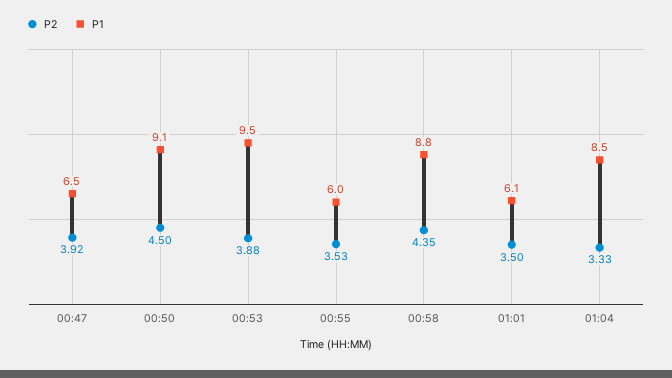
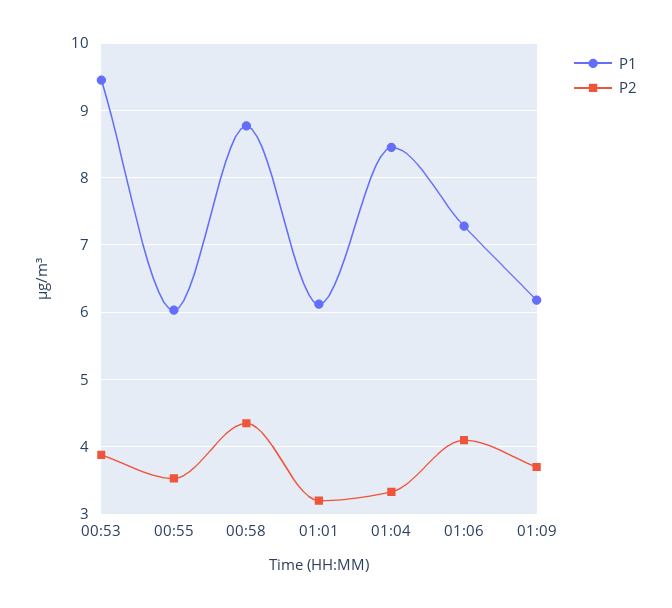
P2, 00:47: 3.92 -> none
P1, 00:47: 6.5 -> none
P2, 00:50: 4.5 -> none
P1, 00:50: 9.1 -> none
P2, 01:01: 3.5 -> 3.2
P1, 01:06: none -> 7.3
P2, 01:06: none -> 4.1
P1, 01:09: none -> 6.2
P2, 01:09: none -> 3.7

